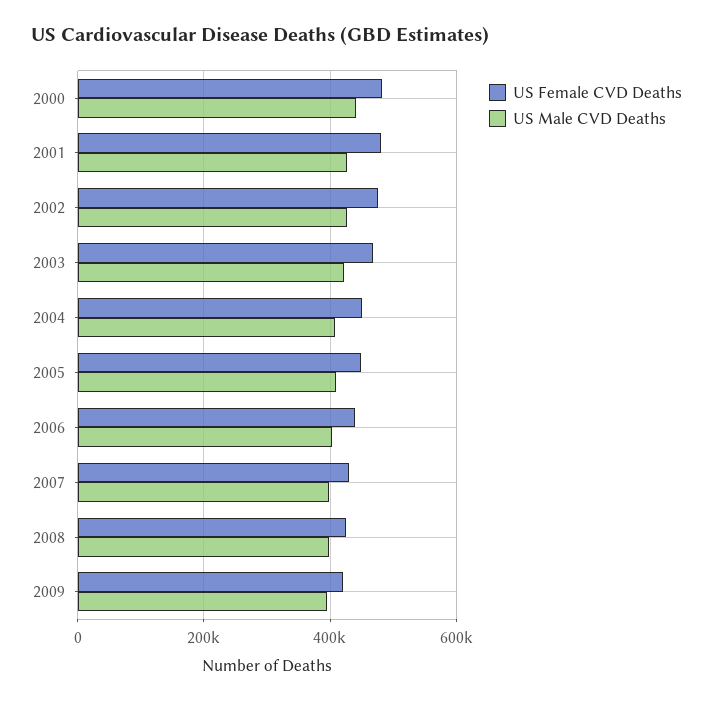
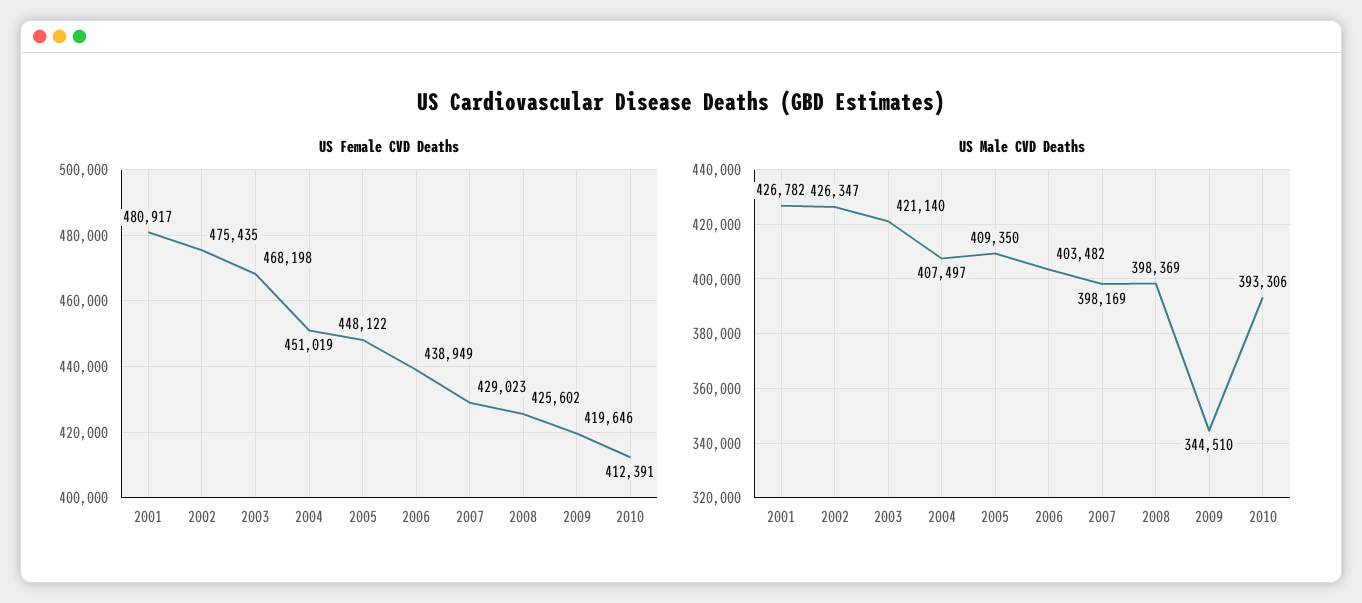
US Female CVD Deaths, 2000: 480000 -> none
US Male CVD Deaths, 2000: 440000 -> none
US Male CVD Deaths, 2009: 400000 -> 344510
US Female CVD Deaths, 2010: none -> 412391
US Male CVD Deaths, 2010: none -> 393306

